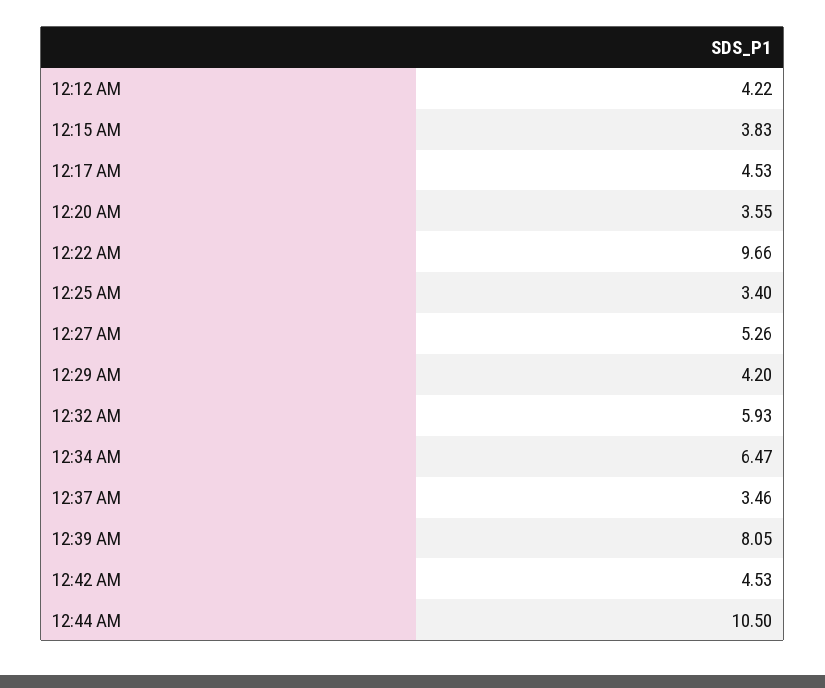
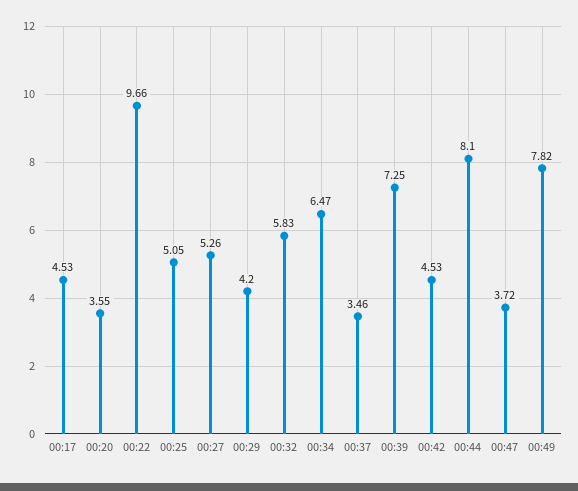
12:12 AM: 4.22 -> none
12:15 AM: 3.83 -> none
12:25 AM: 3.4 -> 5.05
12:32 AM: 5.93 -> 5.83
12:39 AM: 8.05 -> 7.25
12:44 AM: 10.5 -> 8.1
00:47: none -> 3.72
00:49: none -> 7.82

